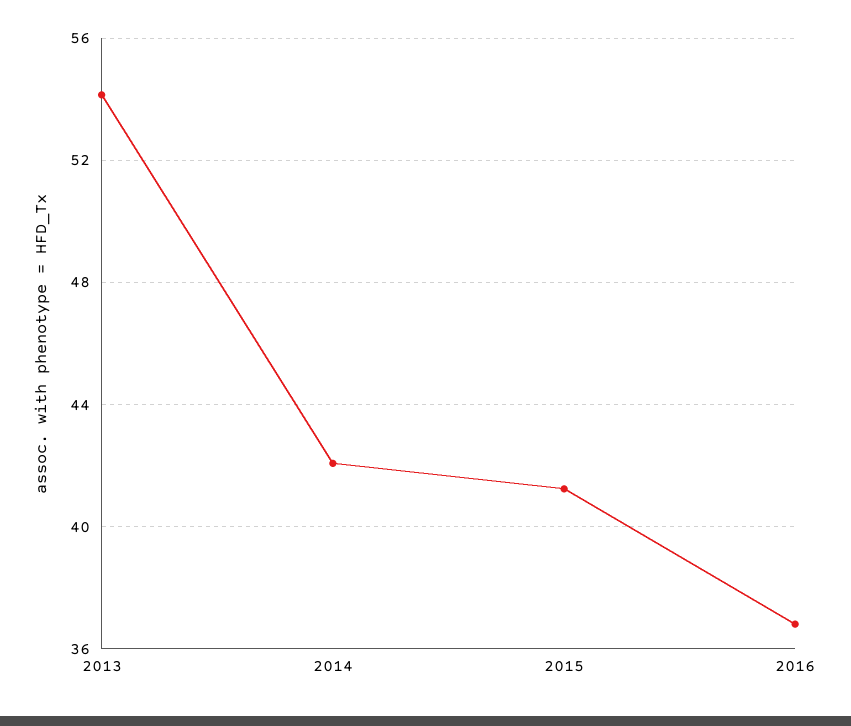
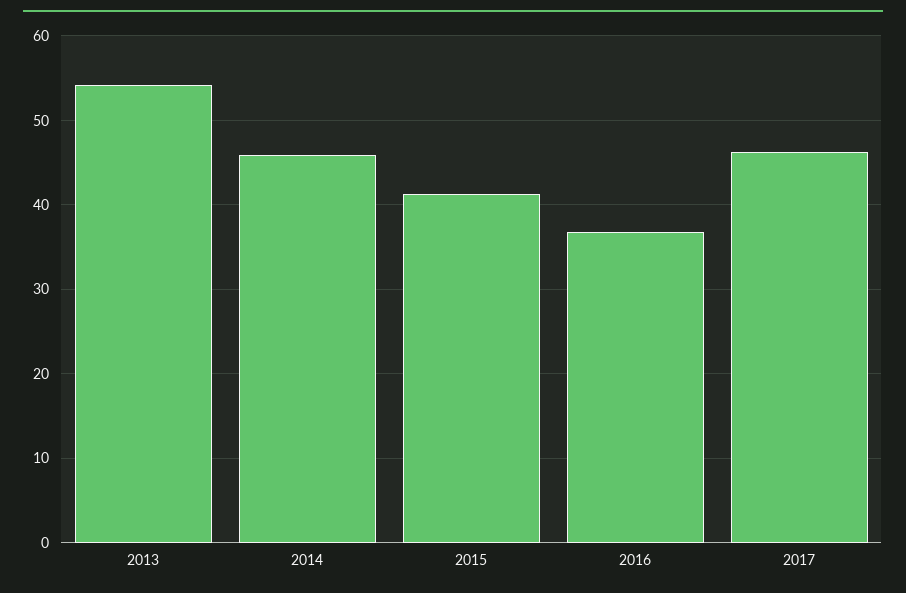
2014: 42 -> 46
2017: none -> 46

